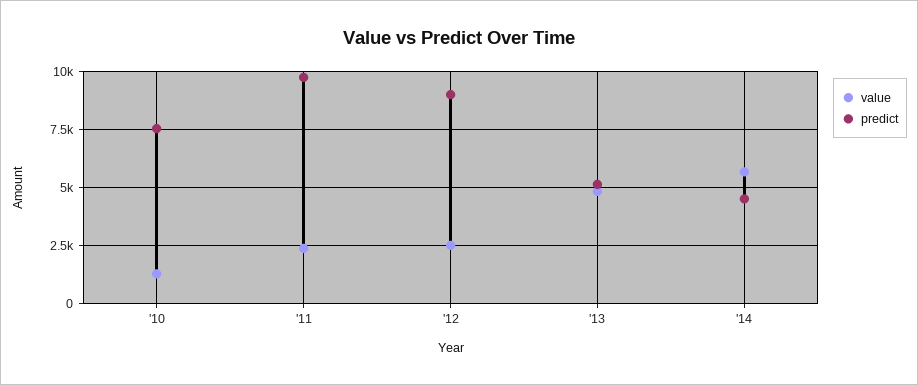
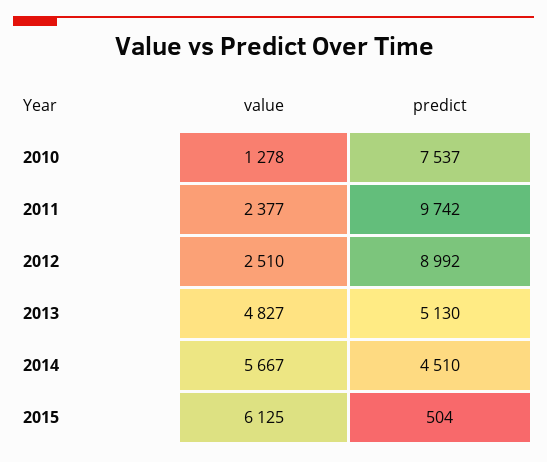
value, 2015: none -> 6125
predict, 2015: none -> 504

